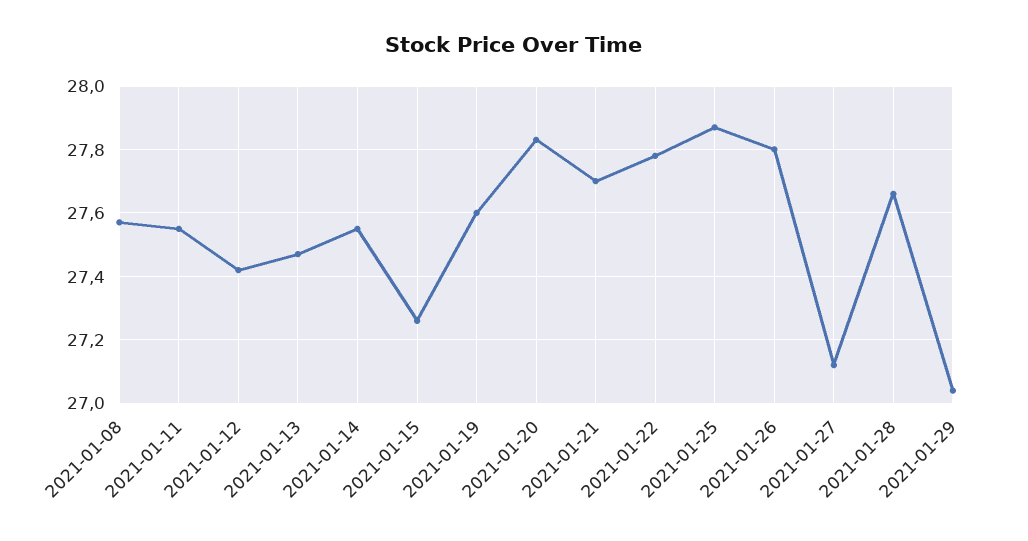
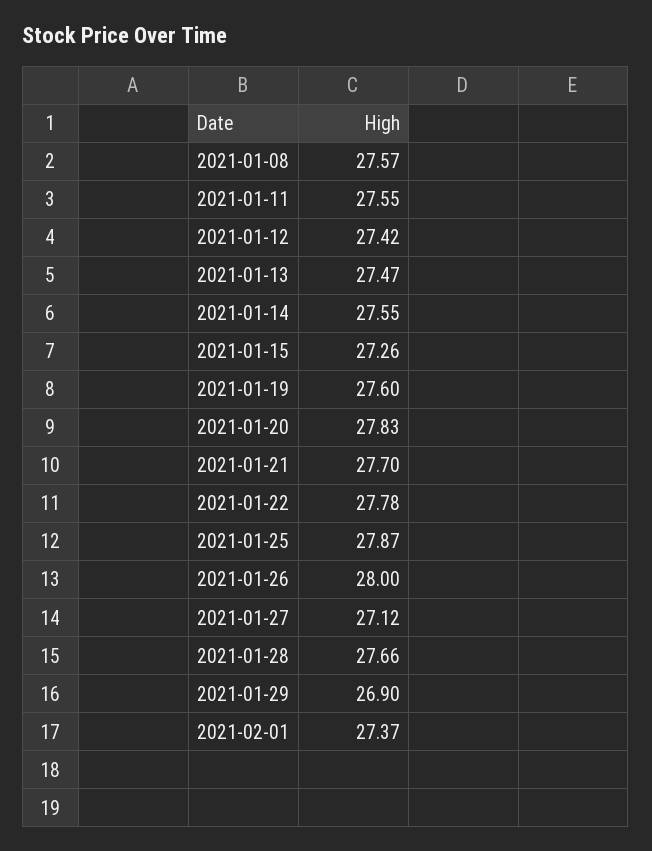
2021-01-26: 27.8 -> 28
2021-01-29: 27.05 -> 26.9
2021-02-01: none -> 27.37

